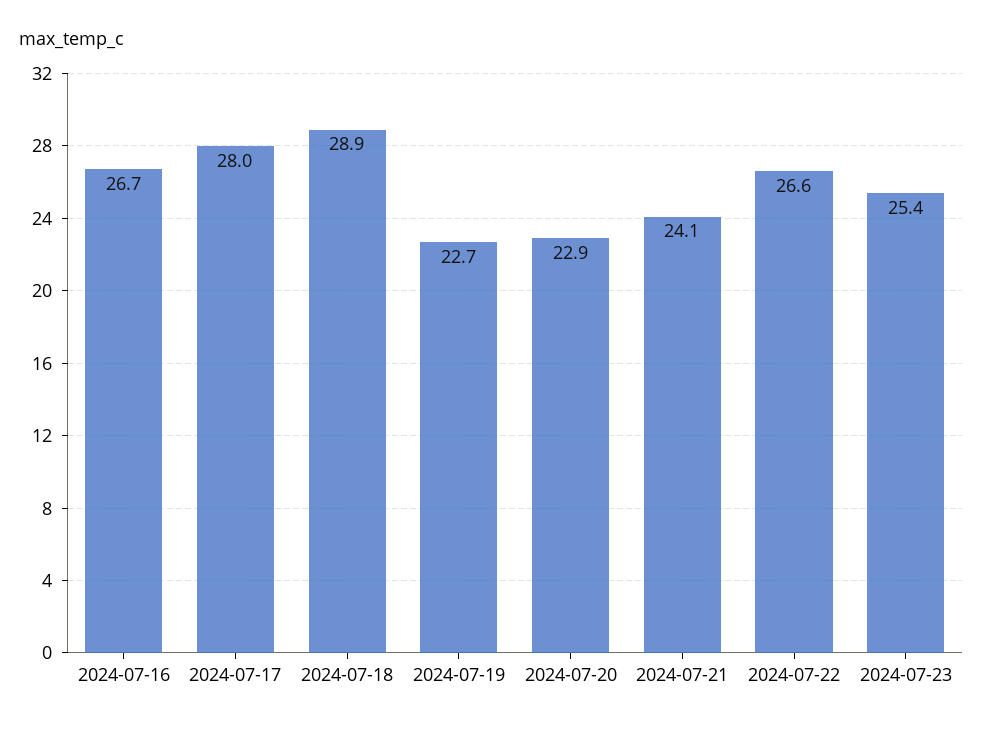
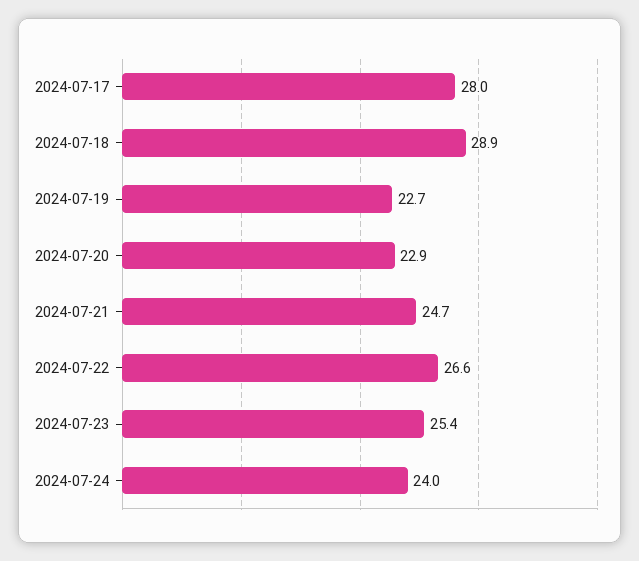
2024-07-16: 26.7 -> none
2024-07-21: 24.1 -> 24.7
2024-07-24: none -> 24

